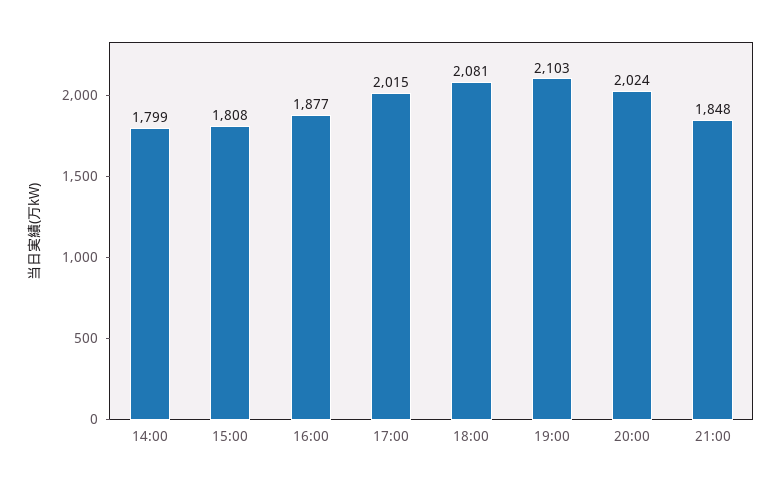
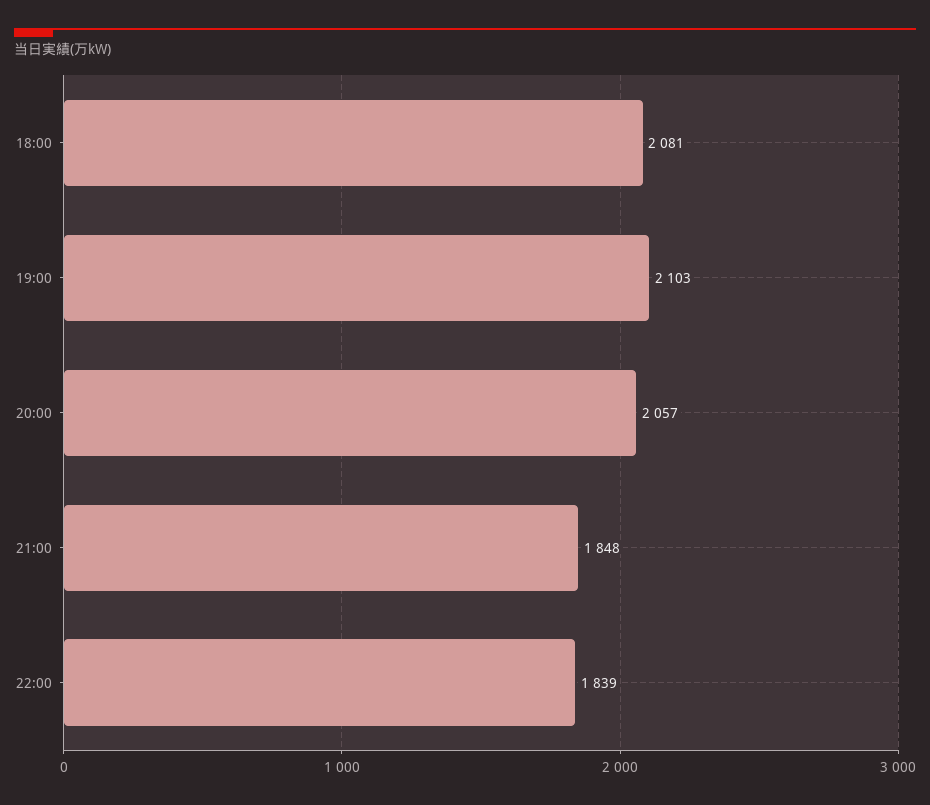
14:00: 1799 -> none
15:00: 1808 -> none
16:00: 1877 -> none
17:00: 2015 -> none
20:00: 2024 -> 2057
22:00: none -> 1839

